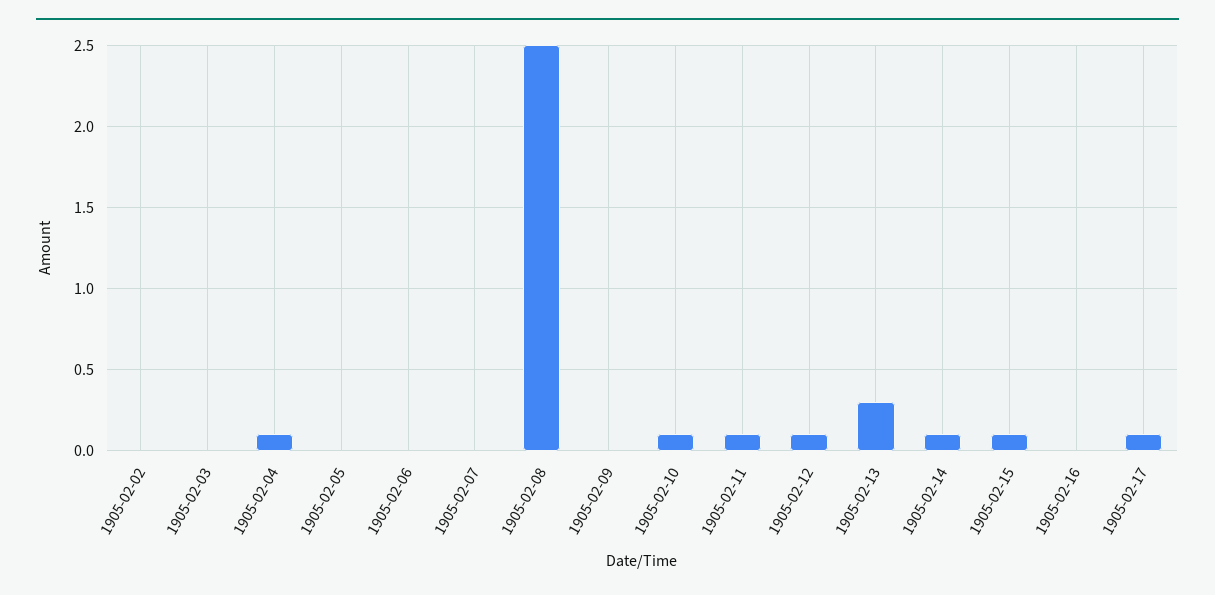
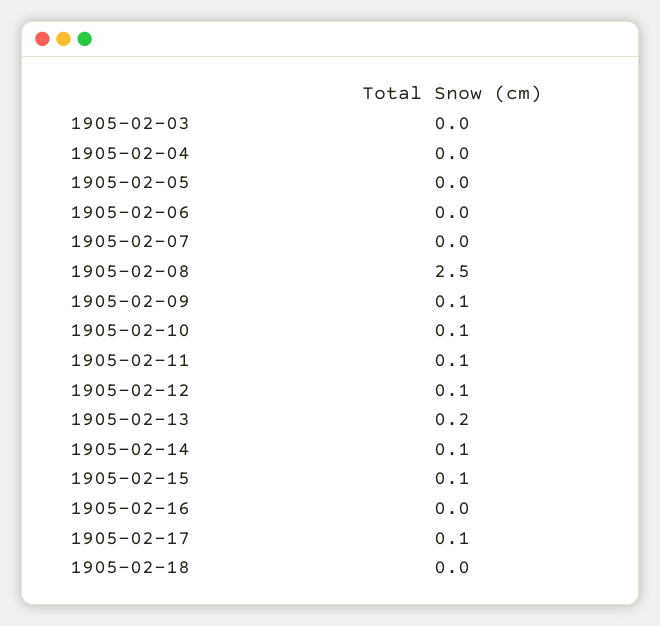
1905-02-02: 0 -> none
1905-02-04: 0.1 -> 0
1905-02-09: 0 -> 0.1
1905-02-13: 0.3 -> 0.2
1905-02-18: none -> 0

